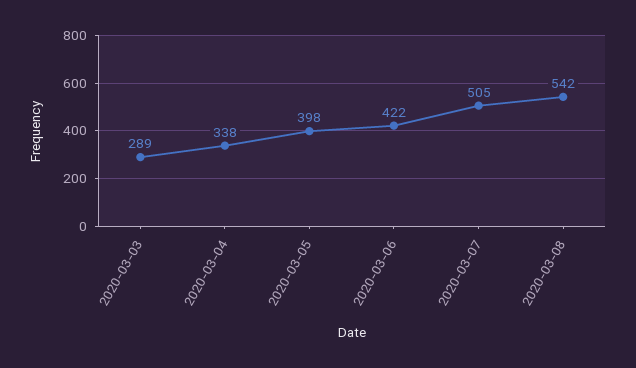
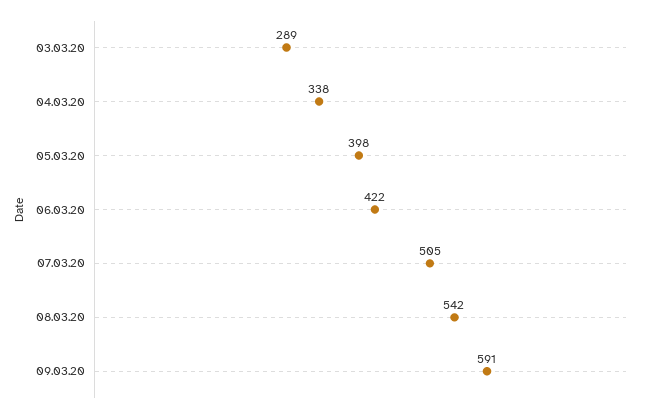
09.03.20: none -> 591

